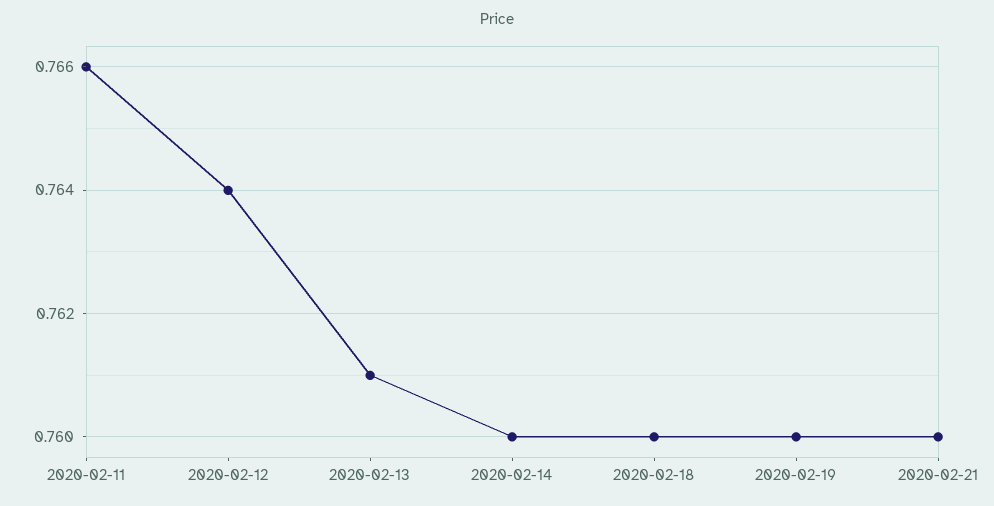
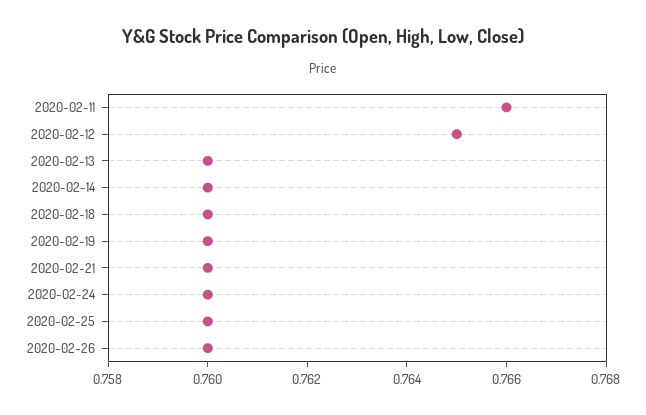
2020-02-12: 0.764 -> 0.765
2020-02-13: 0.761 -> 0.76
2020-02-24: none -> 0.76
2020-02-25: none -> 0.76
2020-02-26: none -> 0.76

